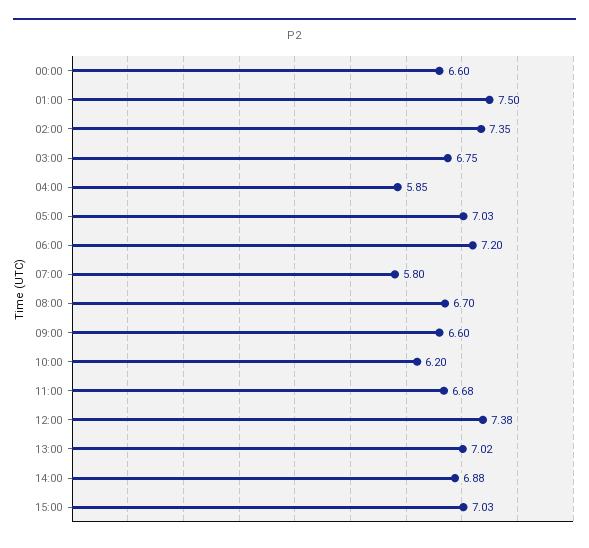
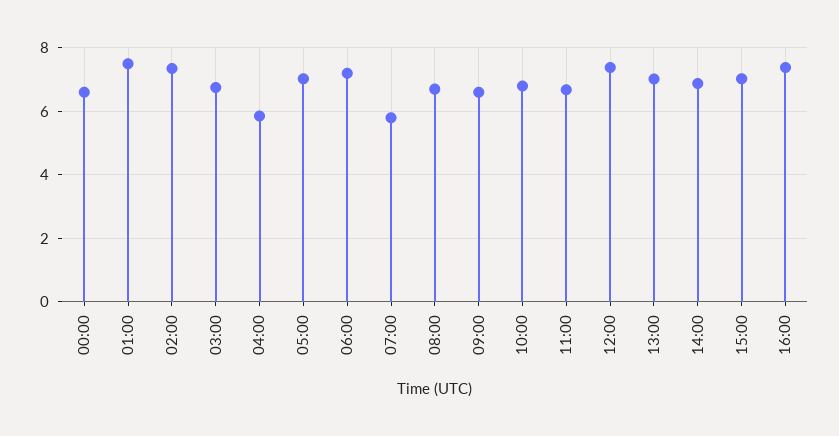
10:00: 6.2 -> 6.8
16:00: none -> 7.4

